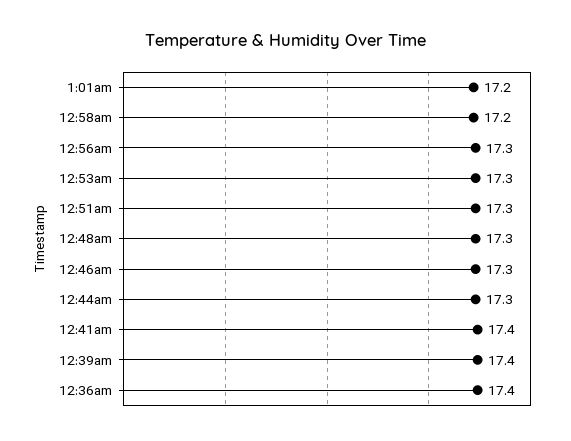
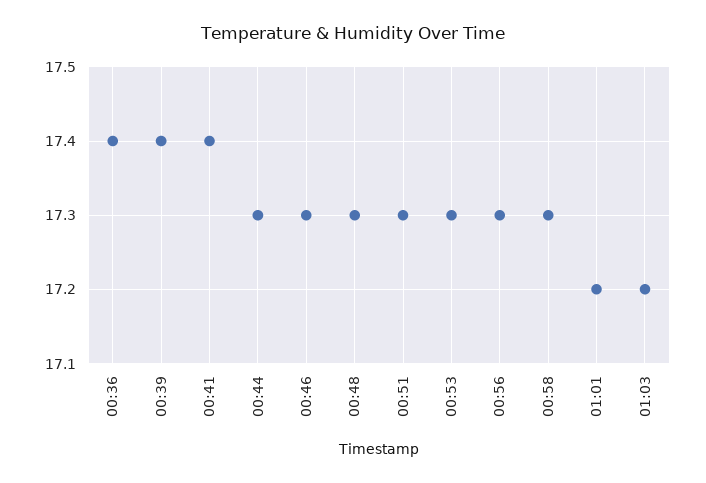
12:58am: 17.2 -> 17.3
01:03: none -> 17.2

